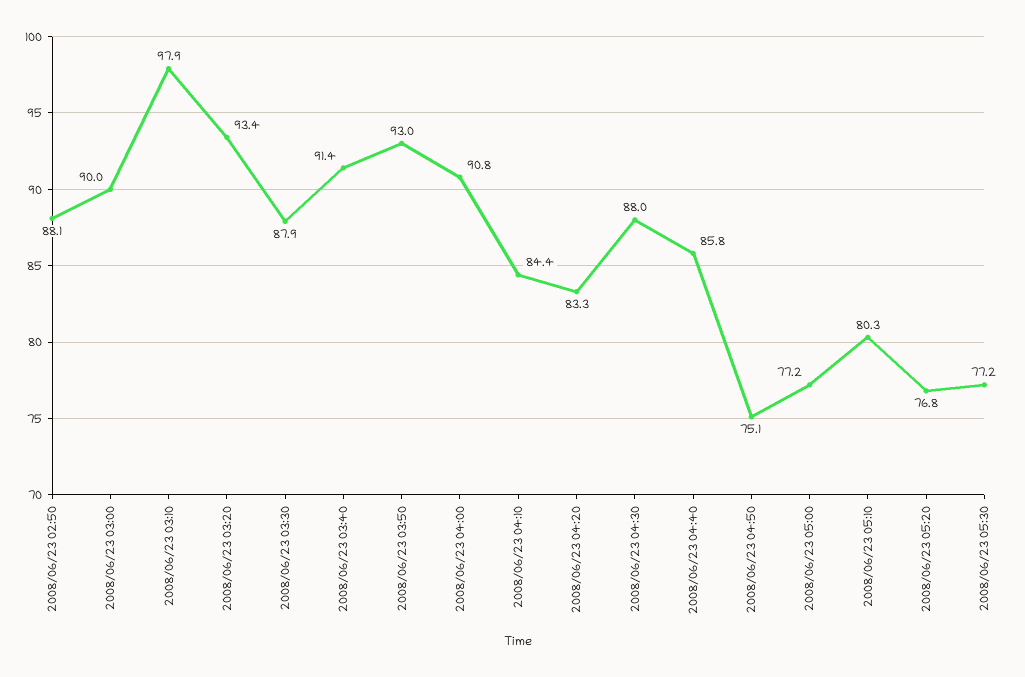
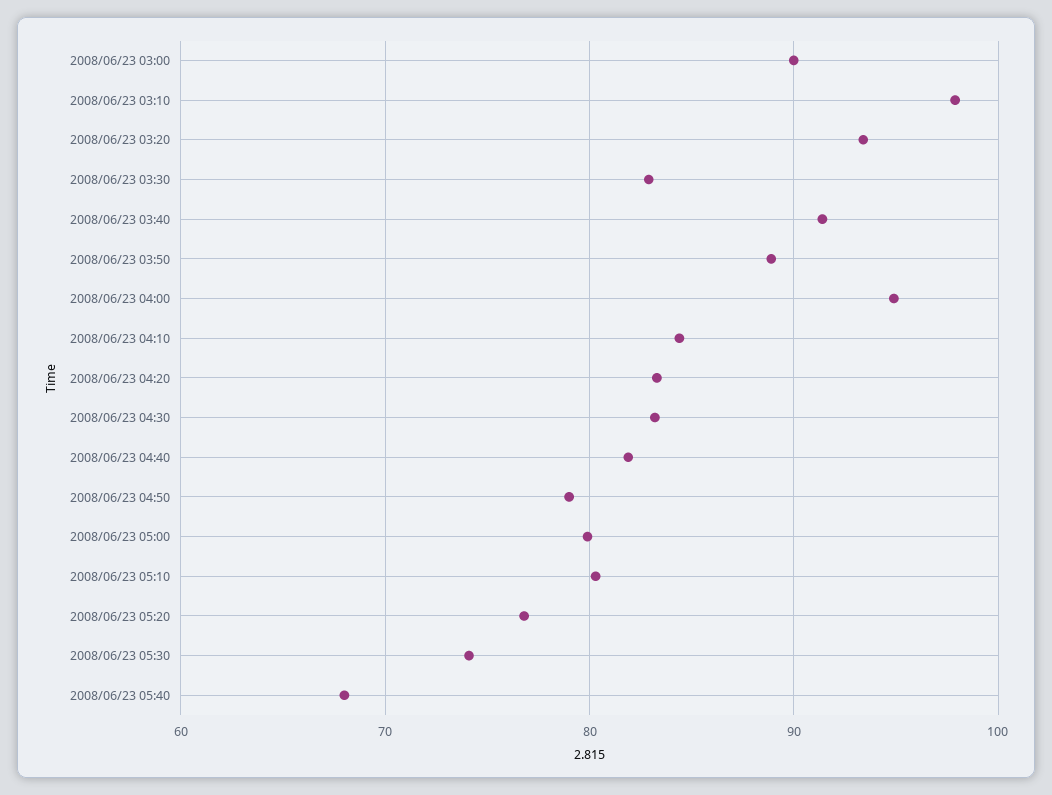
2008/06/23 02:50: 88.1 -> none
2008/06/23 03:30: 87.9 -> 83
2008/06/23 03:50: 93 -> 89
2008/06/23 04:00: 90.8 -> 95
2008/06/23 04:30: 88 -> 83
2008/06/23 04:40: 85.8 -> 82
2008/06/23 04:50: 75.1 -> 79
2008/06/23 05:00: 77.2 -> 80
2008/06/23 05:30: 77.2 -> 74
2008/06/23 05:40: none -> 68

